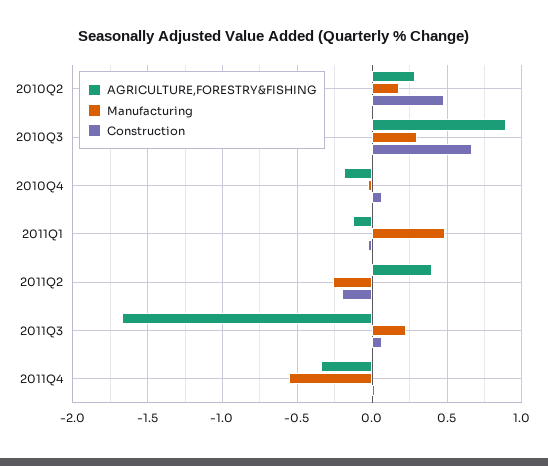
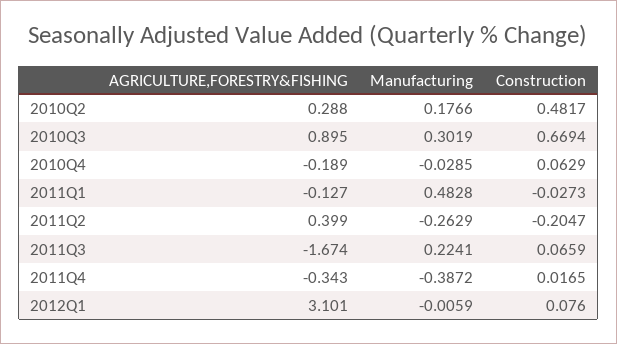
Manufacturing, 2011Q4: -0.55 -> -0.3872
AGRICULTURE,FORESTRY&FISHING, 2012Q1: none -> 3.101
Manufacturing, 2012Q1: none -> -0.0059
Construction, 2012Q1: none -> 0.076

